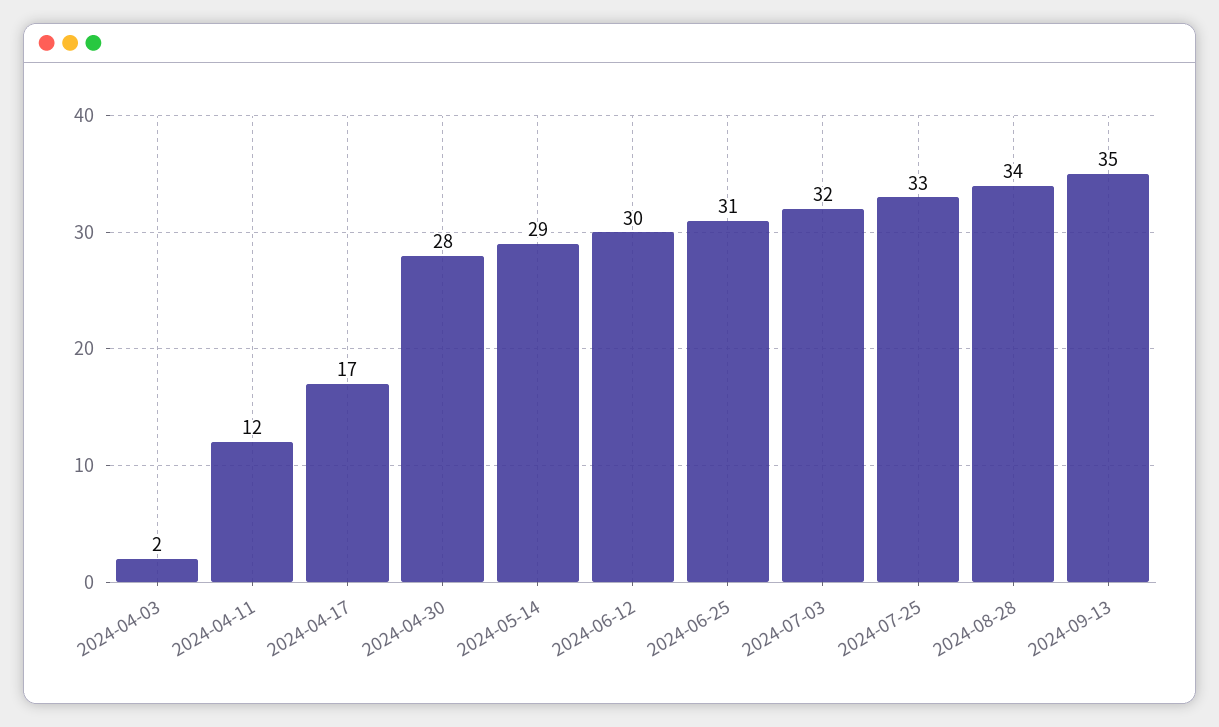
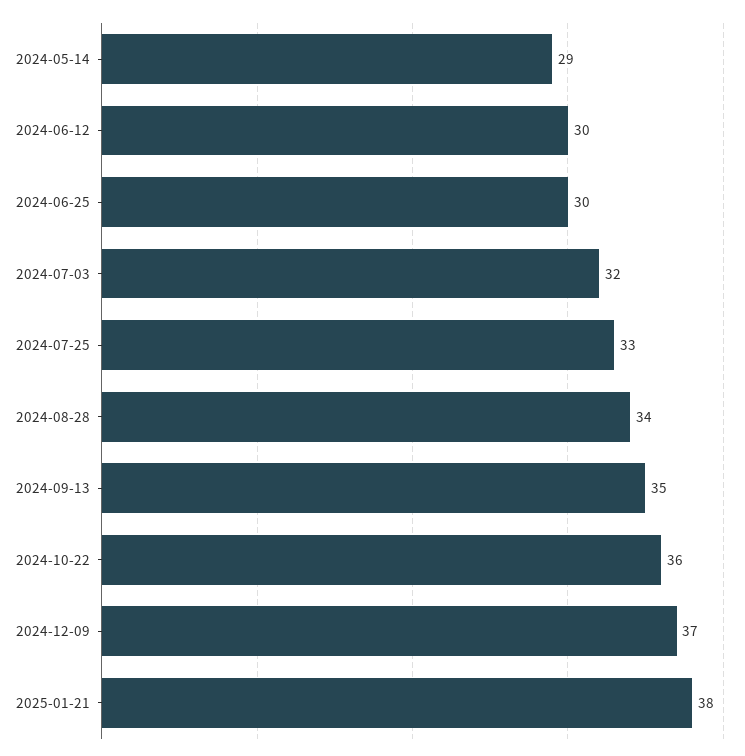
2024-04-03: 2 -> none
2024-04-11: 12 -> none
2024-04-17: 17 -> none
2024-04-30: 28 -> none
2024-06-25: 31 -> 30
2024-10-22: none -> 36
2024-12-09: none -> 37
2025-01-21: none -> 38

